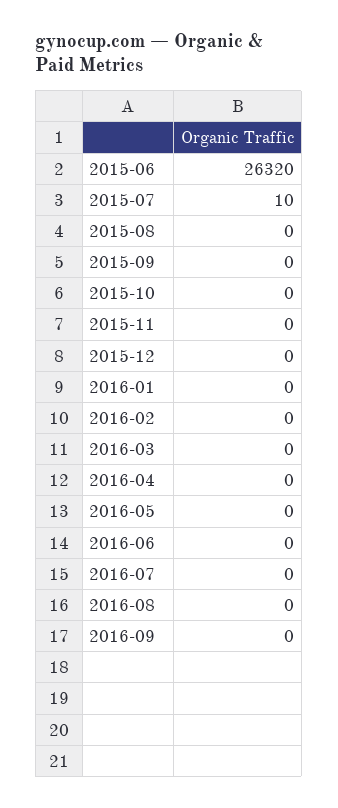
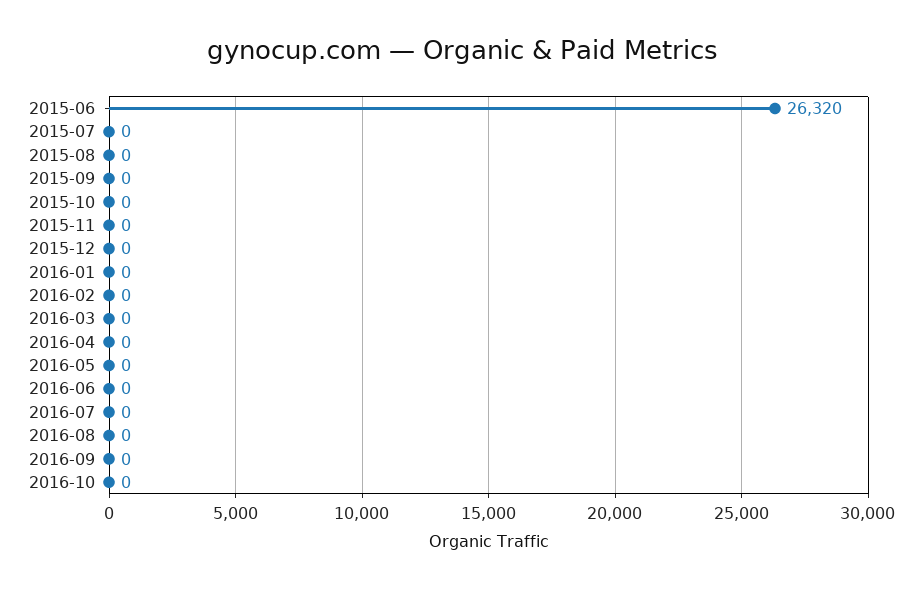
2015-07: 10 -> 0
2016-10: none -> 0

